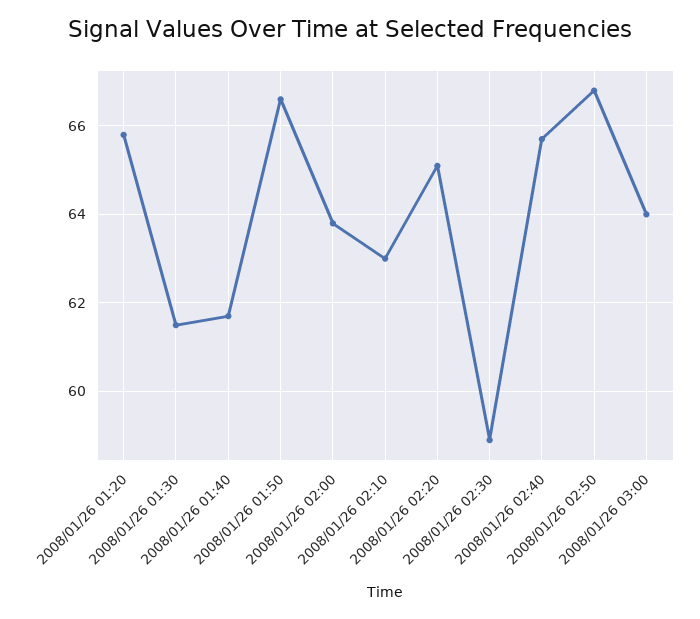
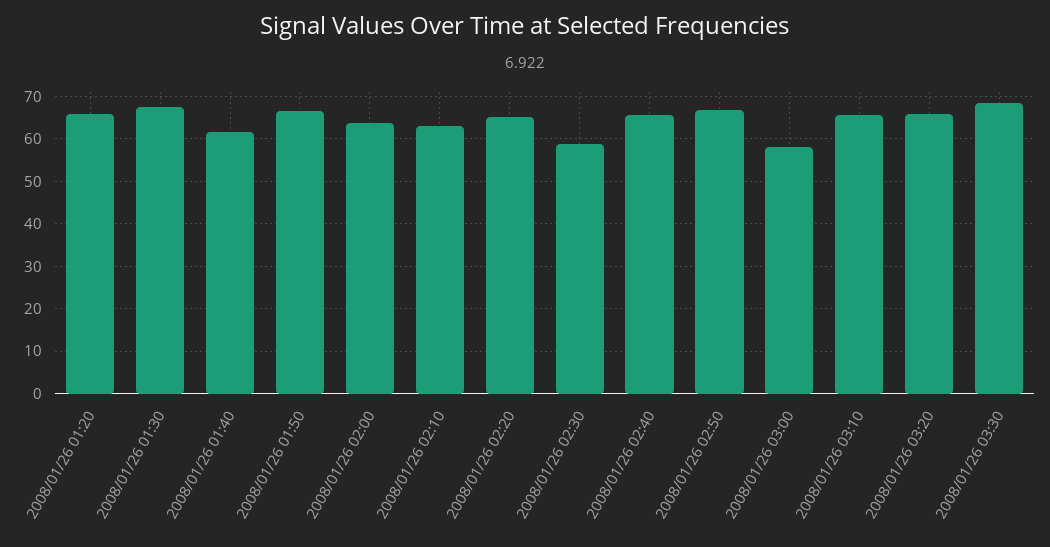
2008/01/26 01:30: 61.5 -> 68
2008/01/26 03:00: 64 -> 58
2008/01/26 03:10: none -> 66
2008/01/26 03:20: none -> 66
2008/01/26 03:30: none -> 68

